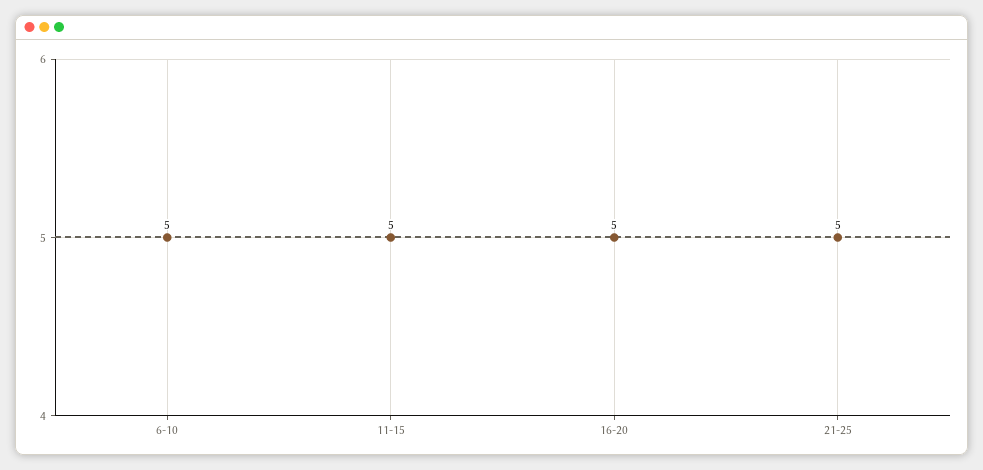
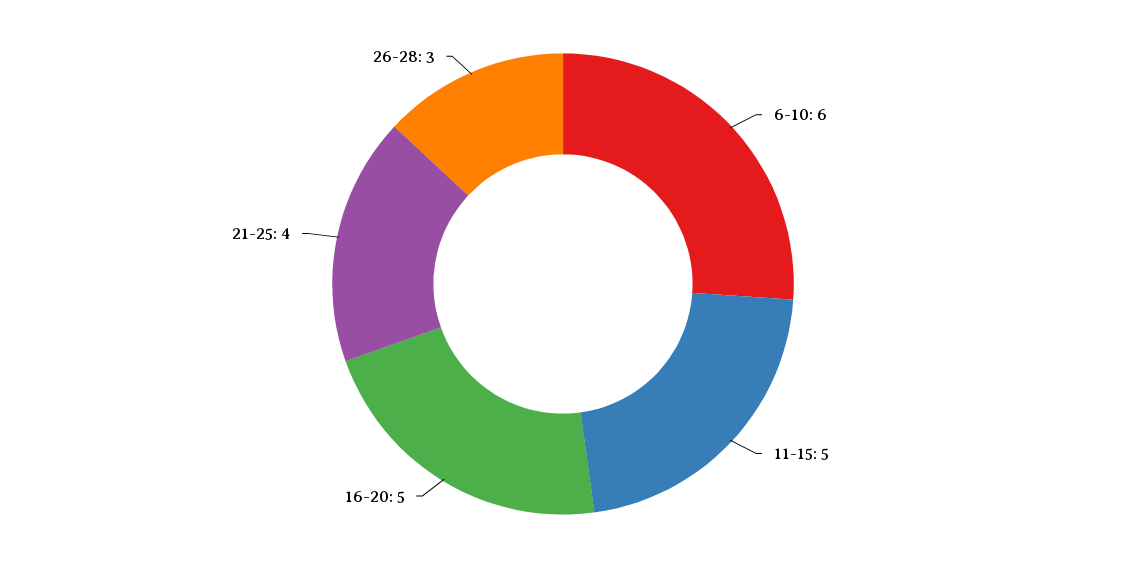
6-10: 5 -> 6
21-25: 5 -> 4
26-28: none -> 3

